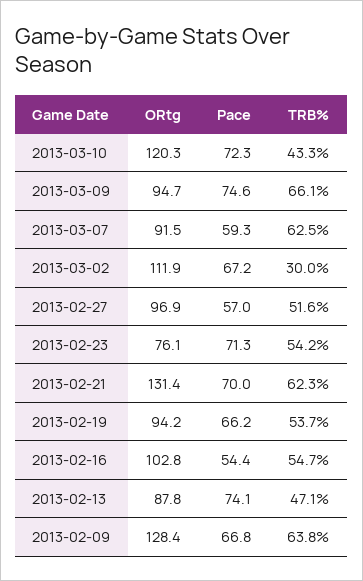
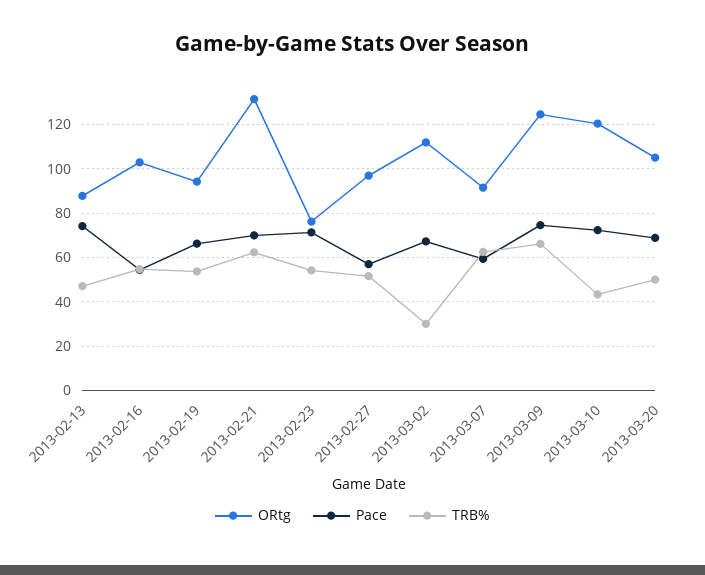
ORtg, 2013-03-09: 94.7 -> 125
ORtg, 2013-02-09: 128.4 -> none
Pace, 2013-02-09: 66.8 -> none
TRB%, 2013-02-09: 63.8 -> none
ORtg, 2013-03-20: none -> 105
Pace, 2013-03-20: none -> 70
TRB%, 2013-03-20: none -> 50

